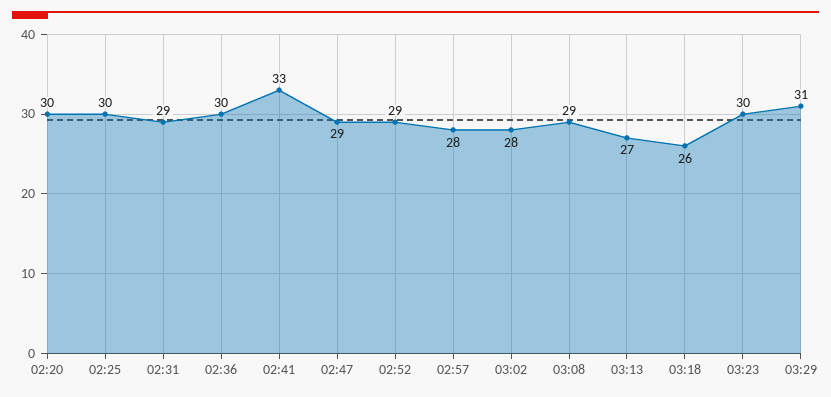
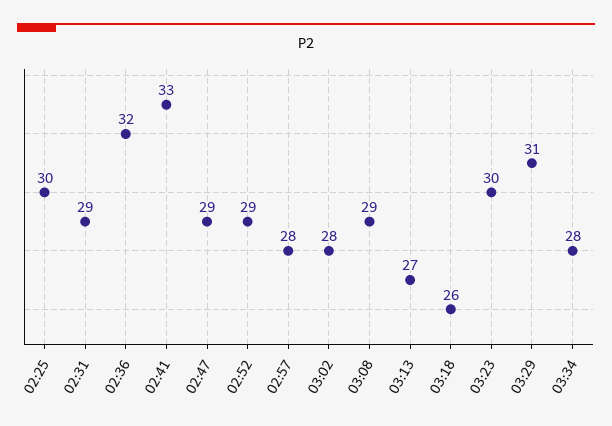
02:20: 30 -> none
02:36: 30 -> 32
03:34: none -> 28

